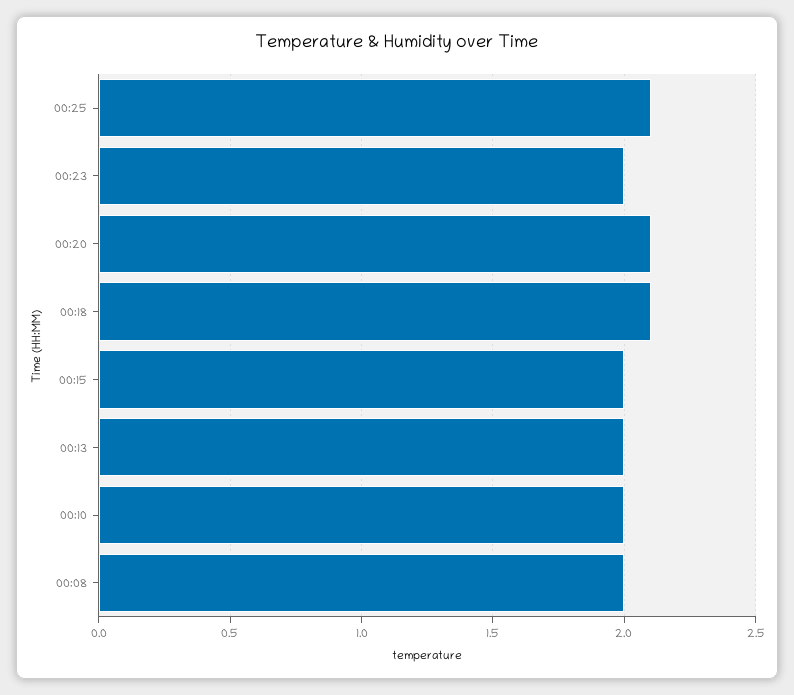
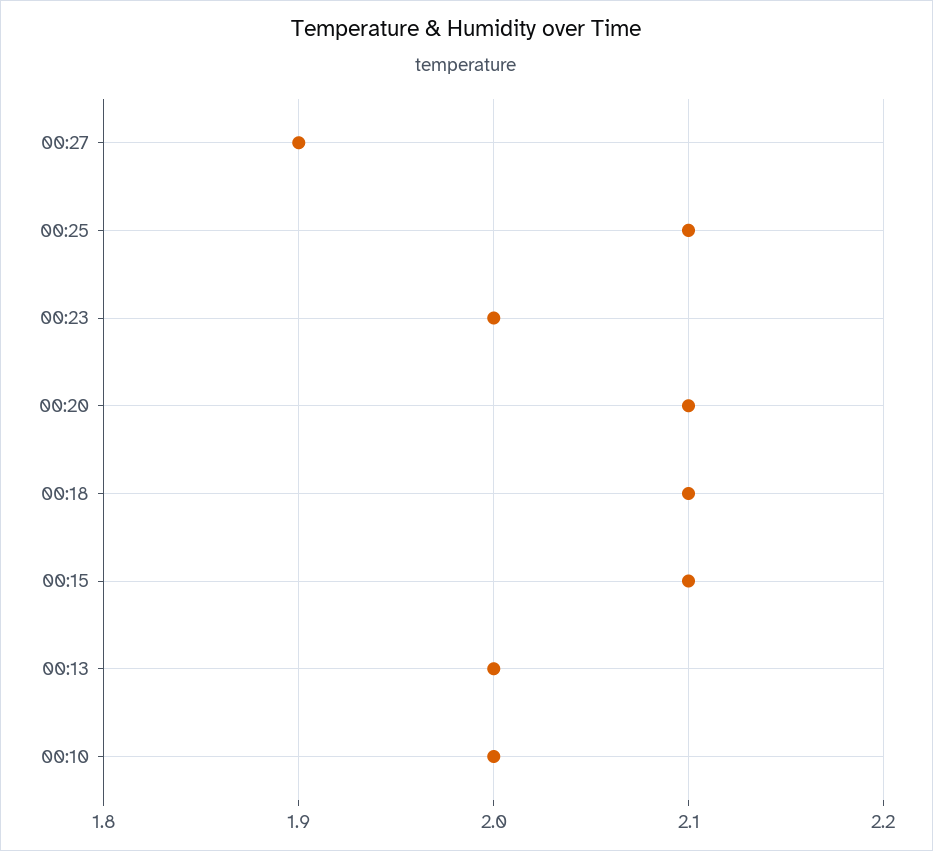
00:15: 2 -> 2.1
00:08: 2 -> none
00:27: none -> 1.9

